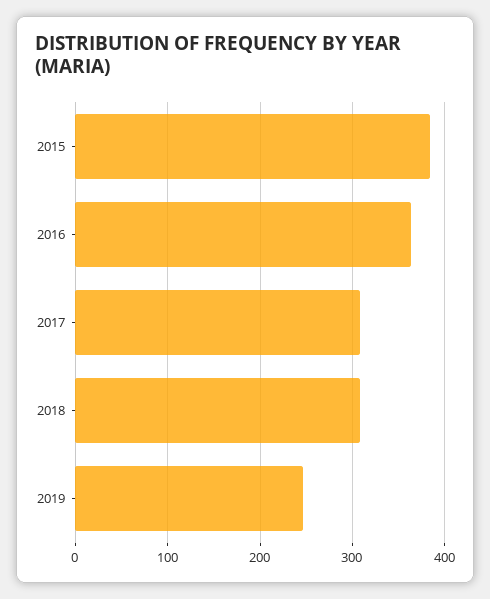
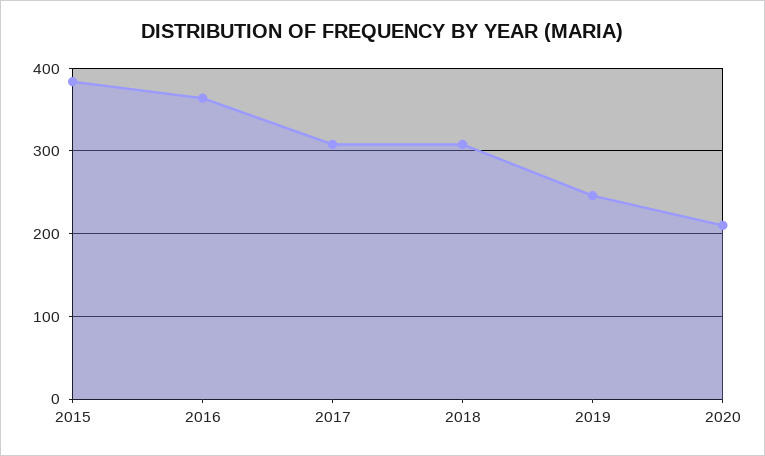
2020: none -> 210

